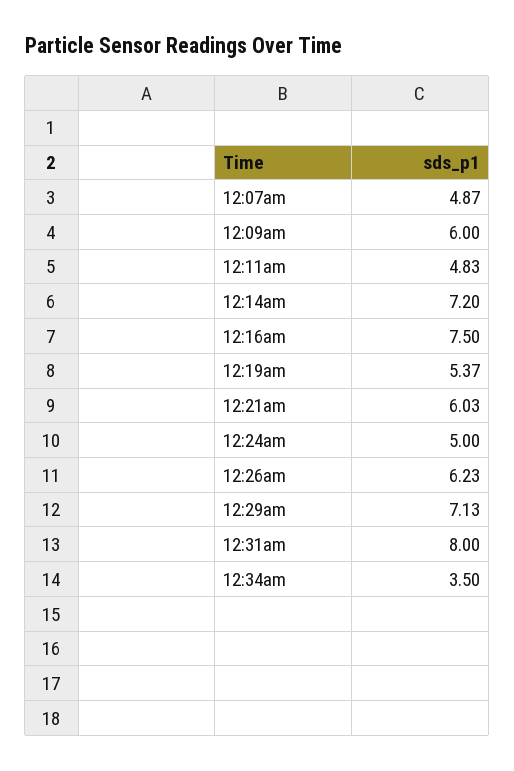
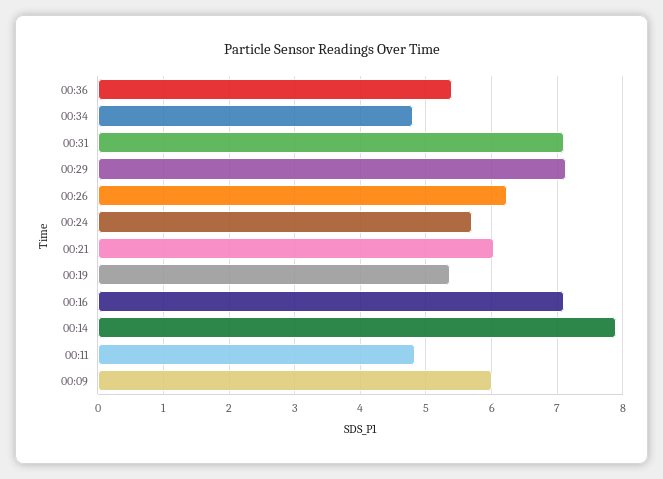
12:07am: 4.87 -> none
12:14am: 7.2 -> 7.9
12:16am: 7.5 -> 7.1
12:24am: 5 -> 5.7
12:31am: 8 -> 7.1
12:34am: 3.5 -> 4.8
00:36: none -> 5.4

